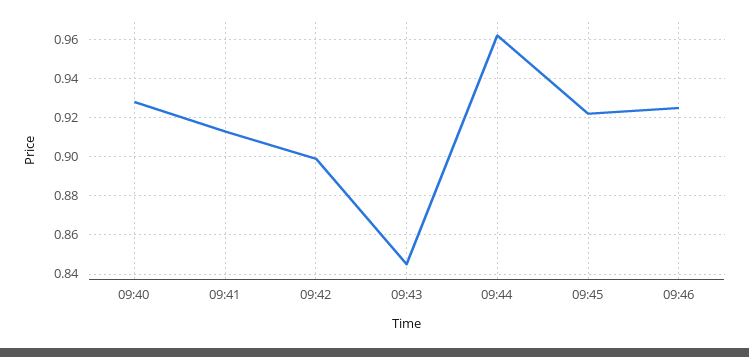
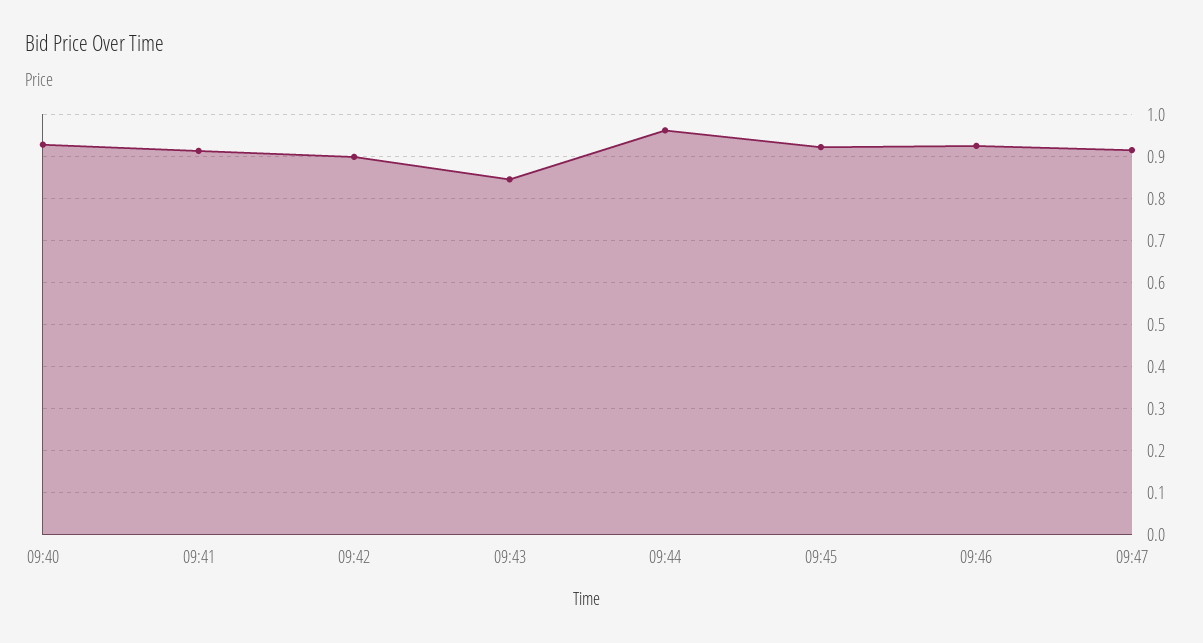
09:47: none -> 0.92

